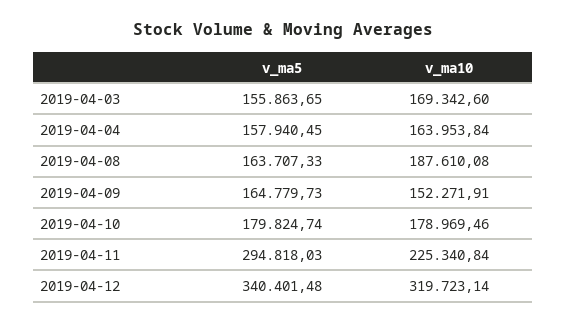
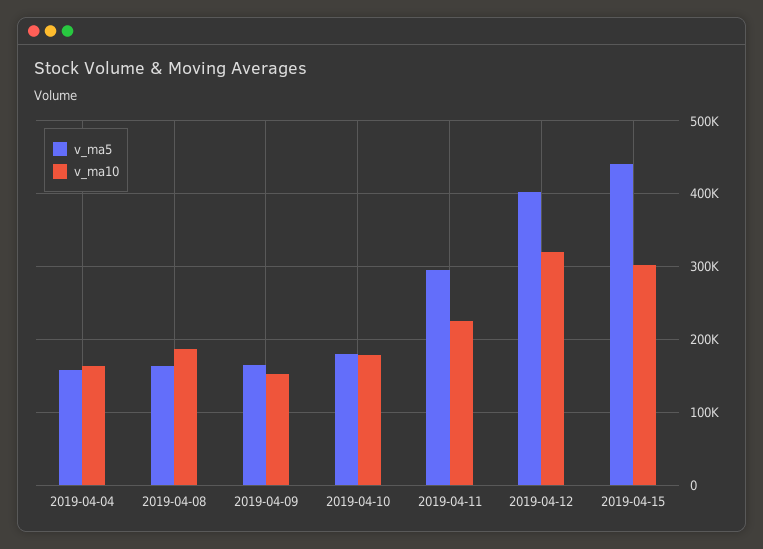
v_ma5, 2019-04-03: 155863.65 -> none
v_ma10, 2019-04-03: 169342.6 -> none
v_ma5, 2019-04-12: 340401.48 -> 400000
v_ma5, 2019-04-15: none -> 440000
v_ma10, 2019-04-15: none -> 300000

